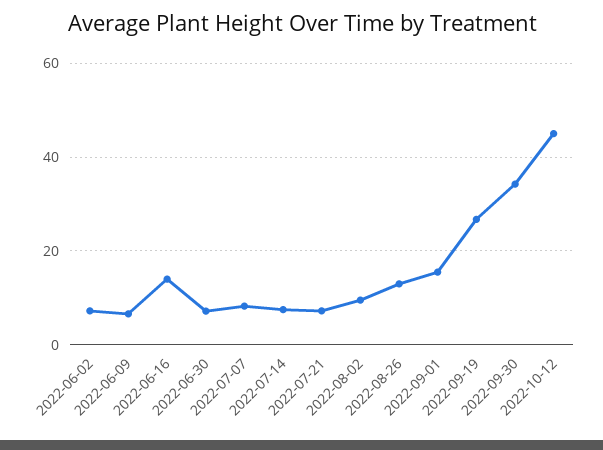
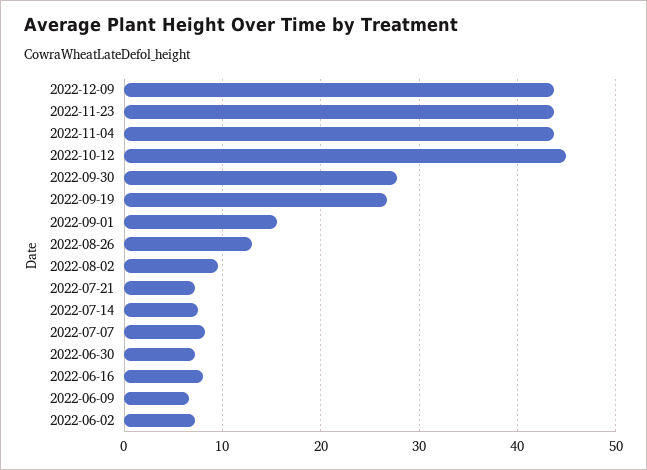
2022-06-16: 14 -> 8
2022-09-30: 34 -> 28
2022-12-09: none -> 44
2022-11-23: none -> 44
2022-11-04: none -> 44

